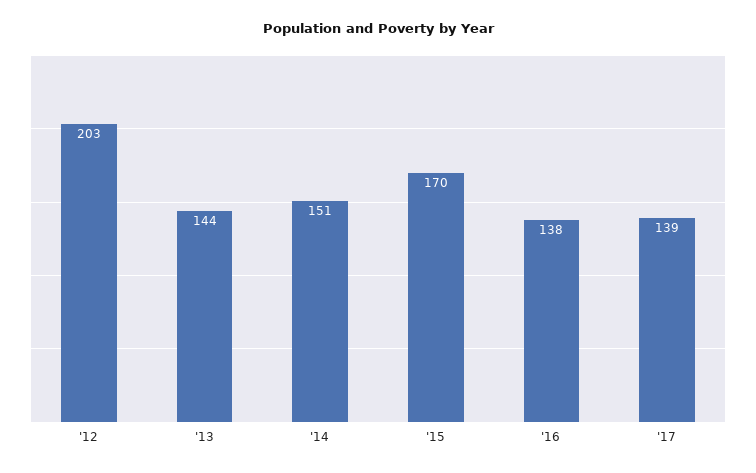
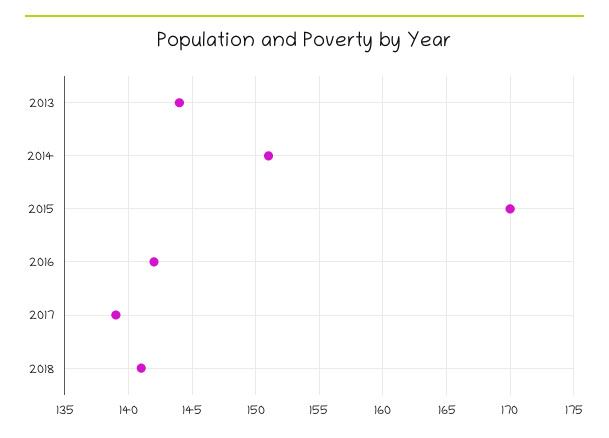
'12: 203 -> none
'16: 138 -> 142
2018: none -> 141

